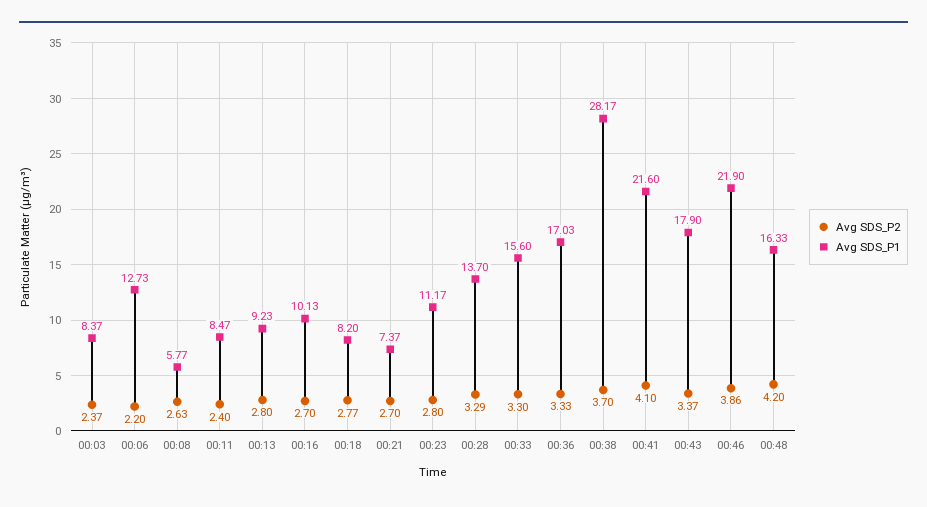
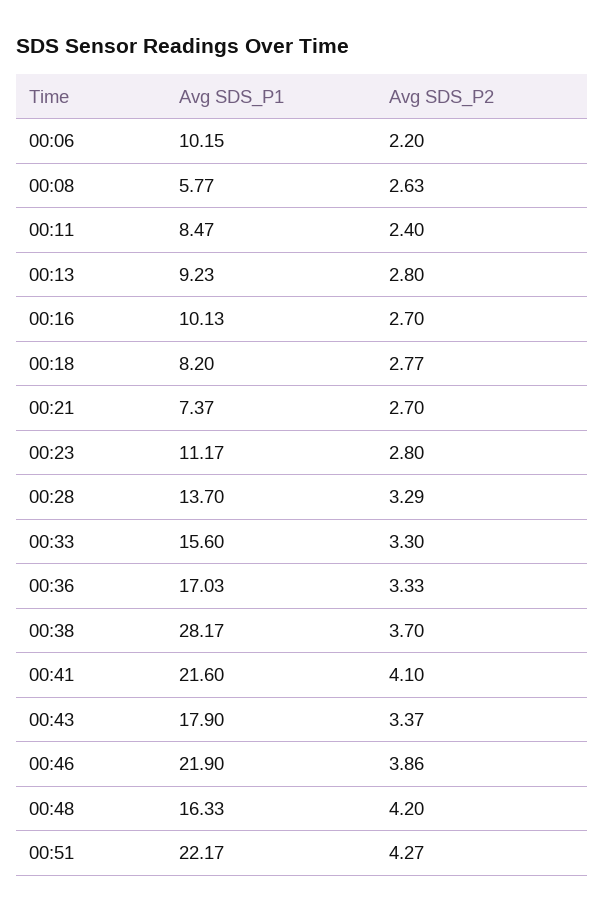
Avg SDS_P2, 00:03: 2.37 -> none
Avg SDS_P1, 00:03: 8.37 -> none
Avg SDS_P1, 00:06: 12.73 -> 10.15
Avg SDS_P1, 00:51: none -> 22.17
Avg SDS_P2, 00:51: none -> 4.27

